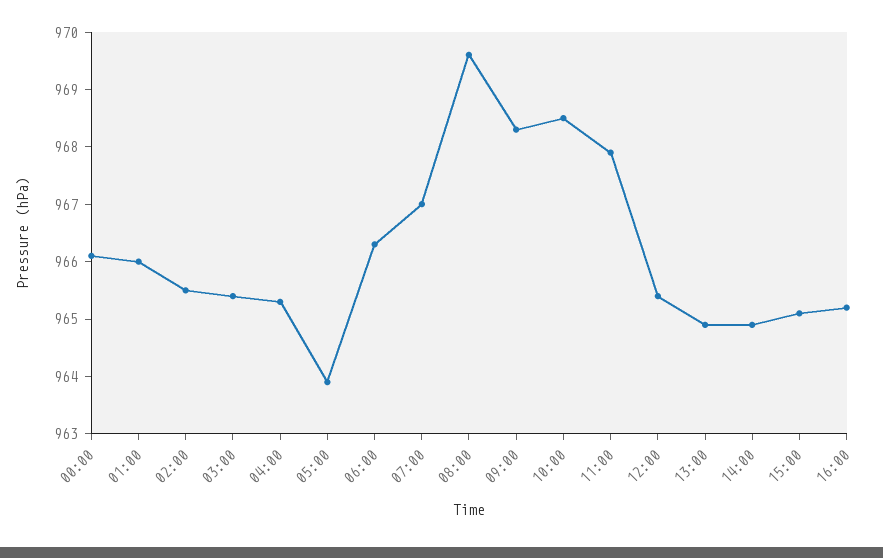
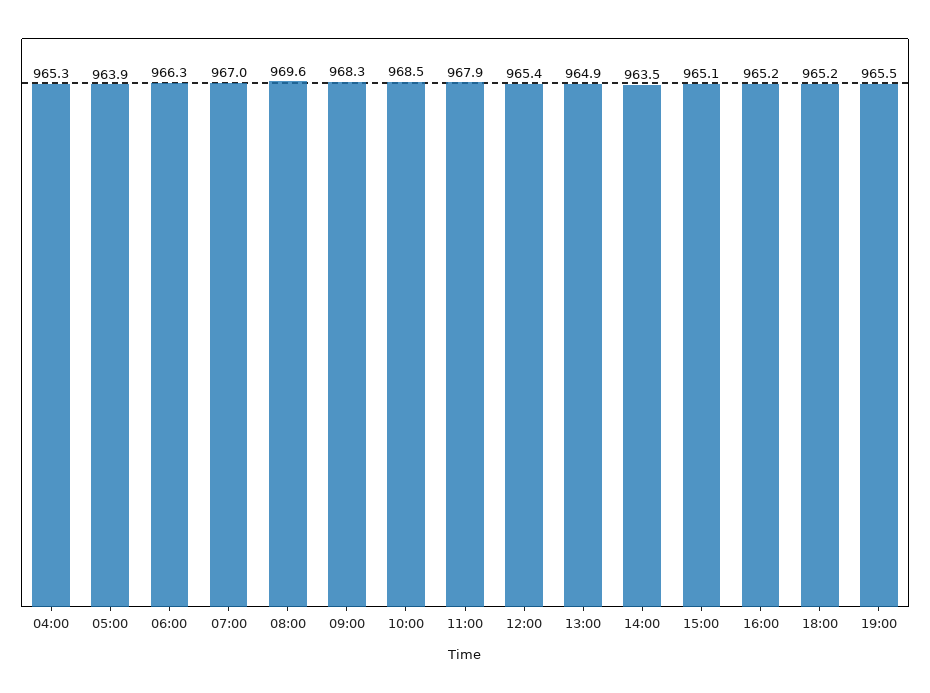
00:00: 966 -> none
01:00: 966 -> none
02:00: 965.5 -> none
03:00: 965.5 -> none
14:00: 965 -> 963.5
18:00: none -> 965.2
19:00: none -> 965.5

